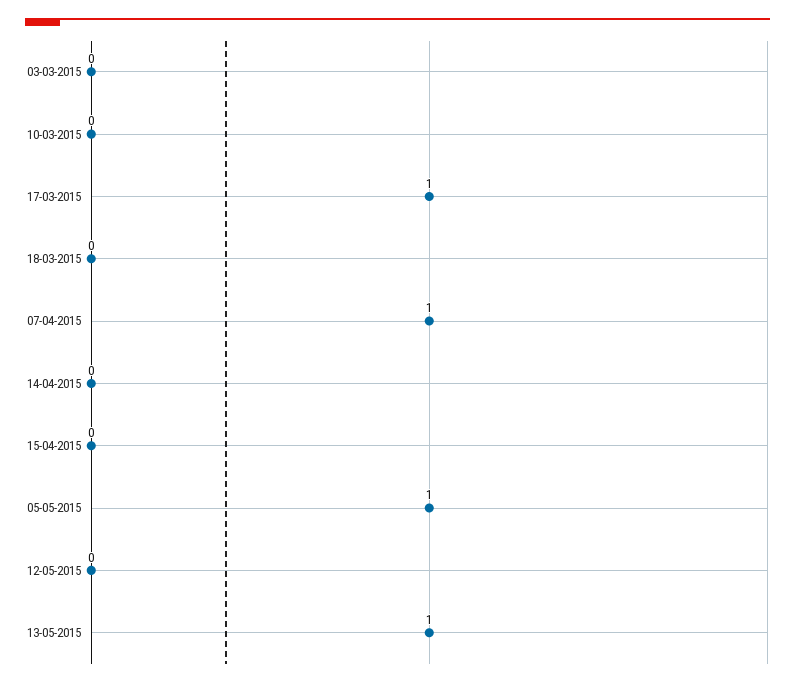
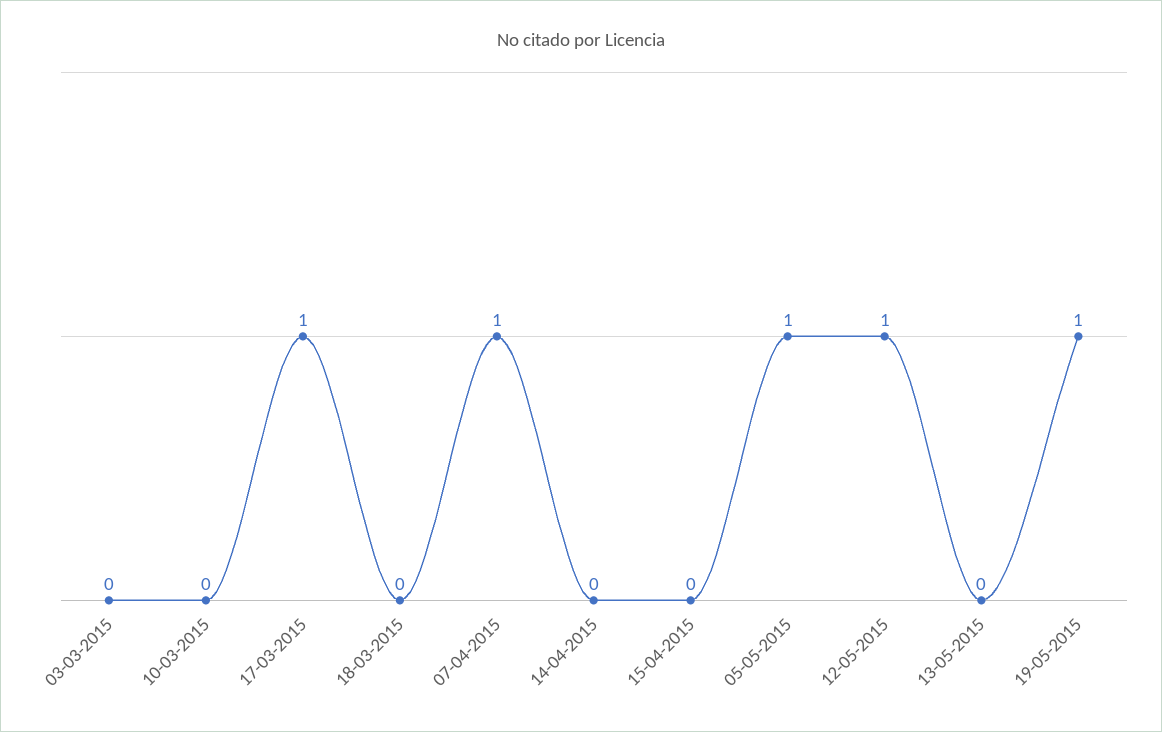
12-05-2015: 0 -> 1
13-05-2015: 1 -> 0
19-05-2015: none -> 1

